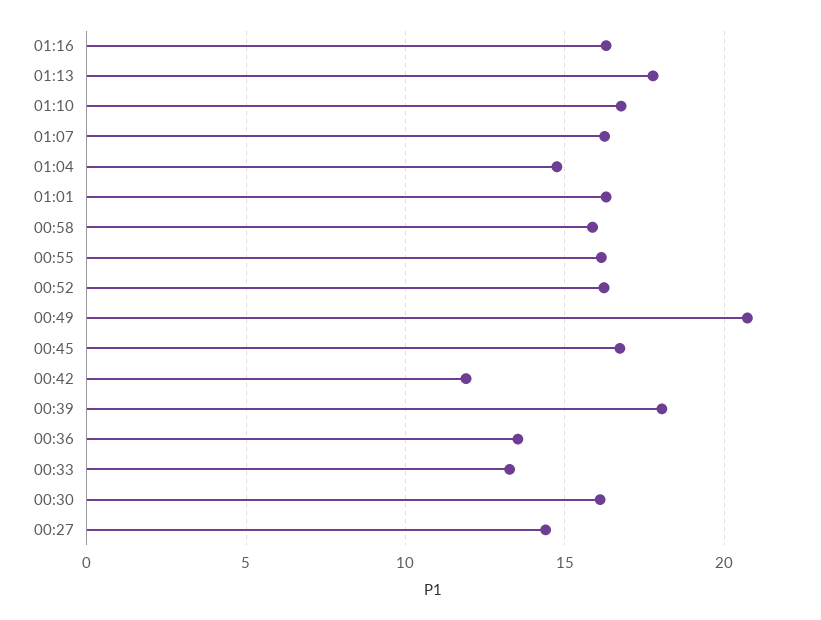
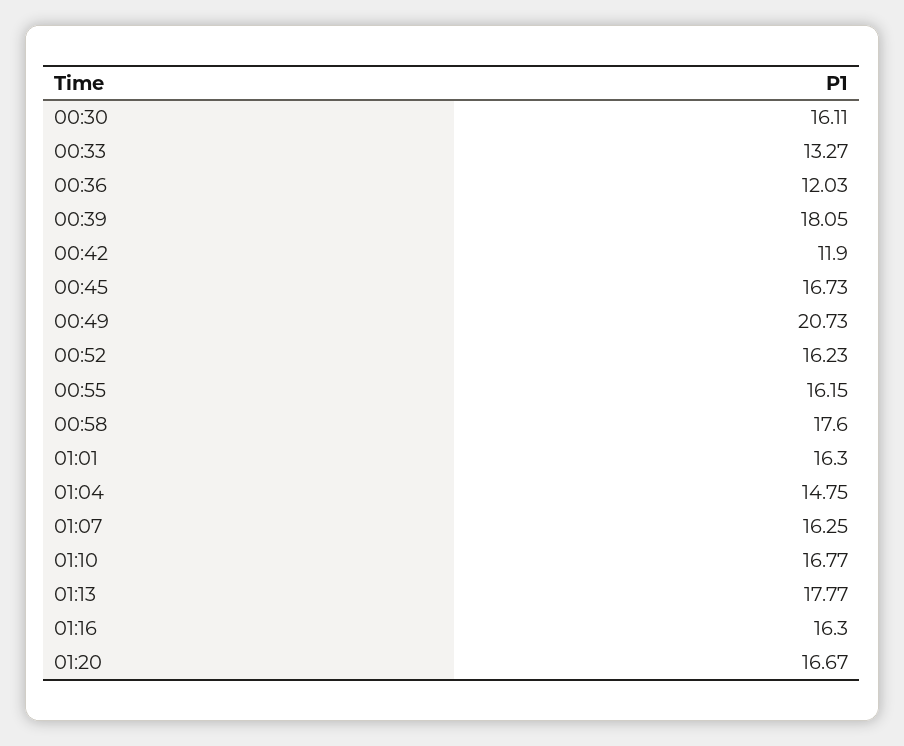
00:58: 16 -> 17.6
00:36: 13.5 -> 12.03
00:27: 14.5 -> none
01:20: none -> 16.67

